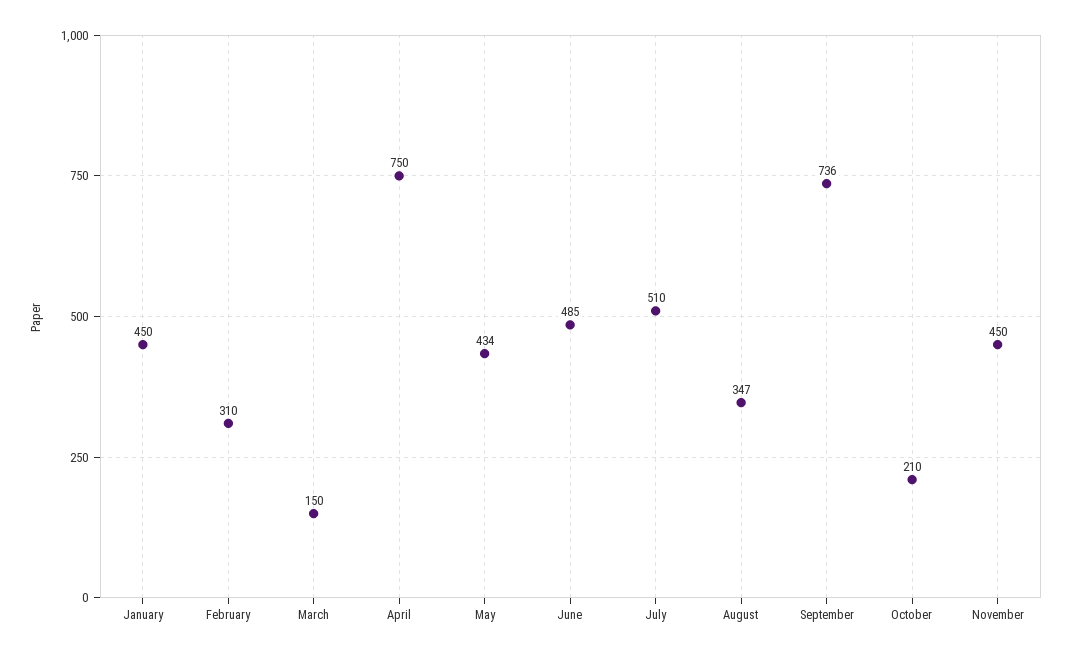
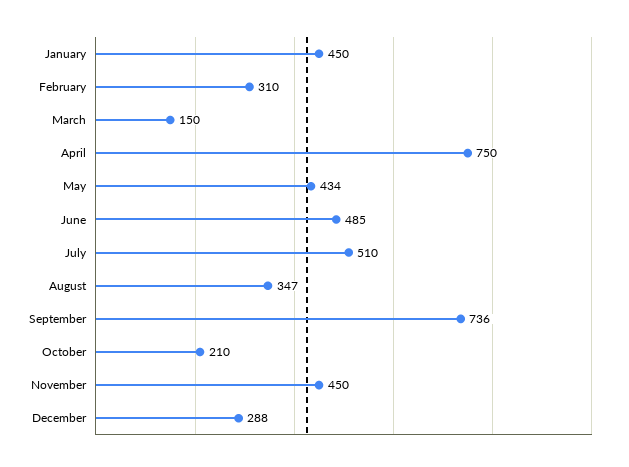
December: none -> 288

